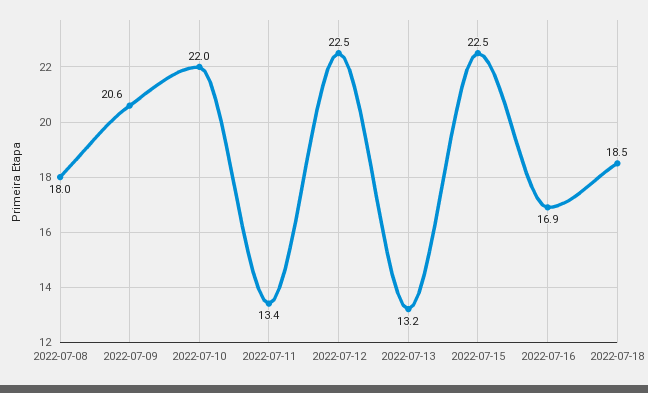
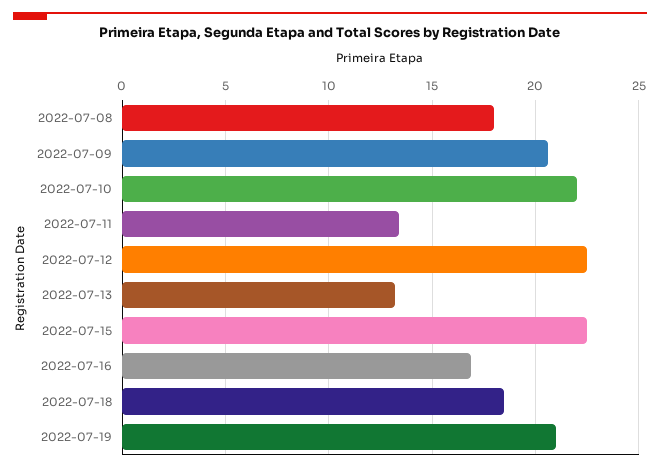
2022-07-19: none -> 21

